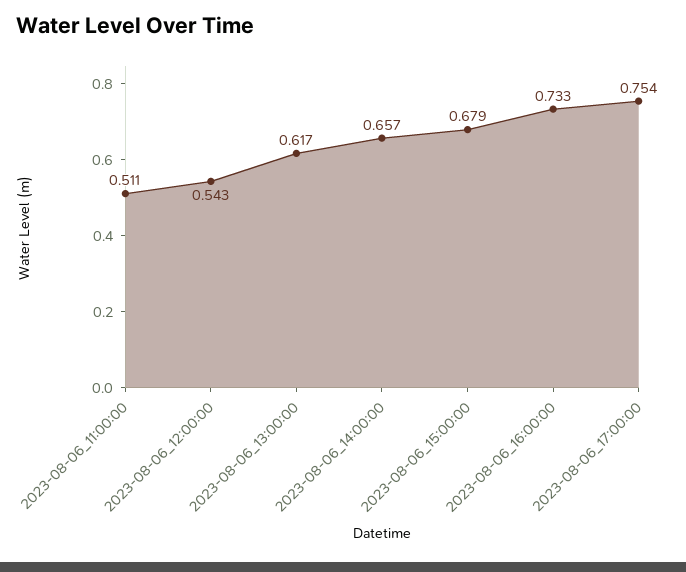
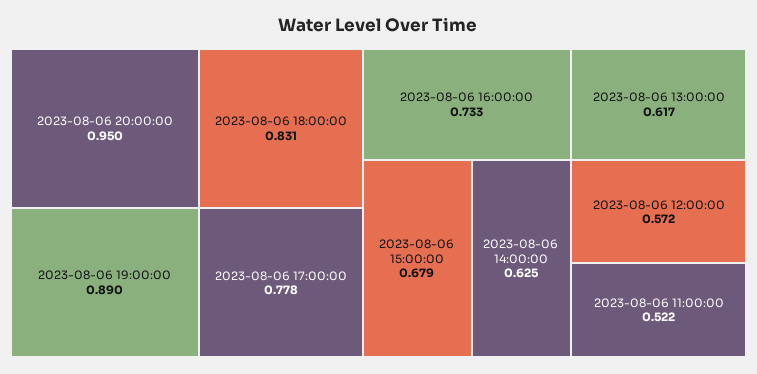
2023-08-06_11:00:00: 0.511 -> 0.522
2023-08-06_12:00:00: 0.543 -> 0.572
2023-08-06_14:00:00: 0.657 -> 0.625
2023-08-06_17:00:00: 0.754 -> 0.778
2023-08-06 20:00:00: none -> 0.95
2023-08-06 19:00:00: none -> 0.89
2023-08-06 18:00:00: none -> 0.831

